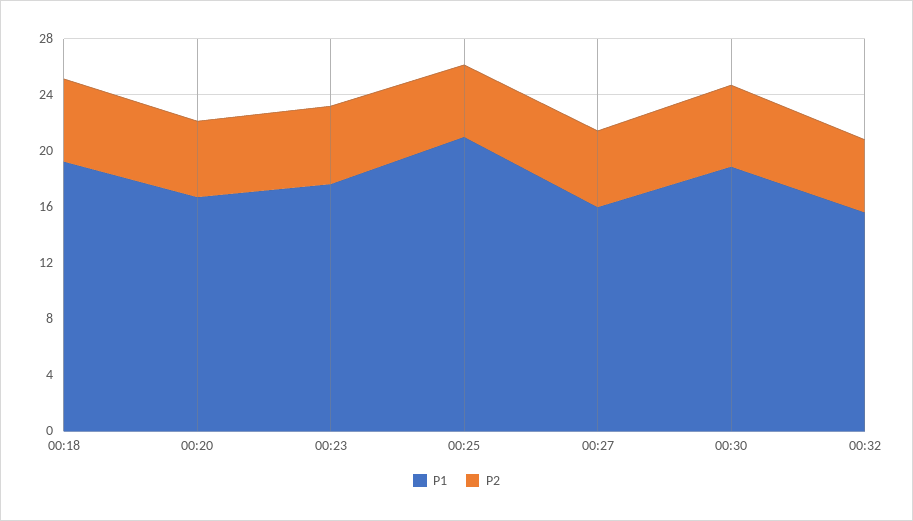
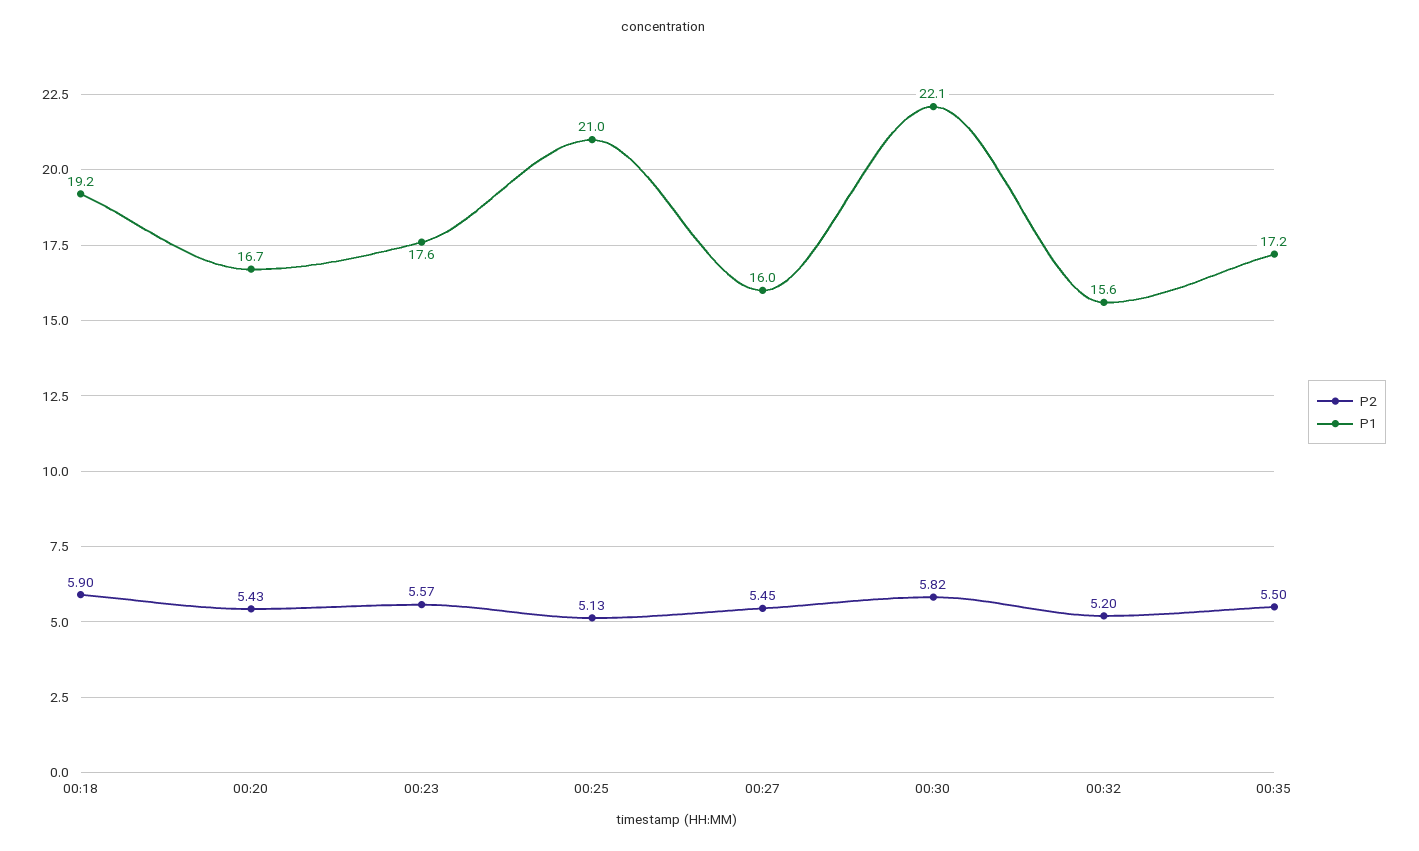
P1, 00:30: 19 -> 22.1
P2, 00:35: none -> 5.5
P1, 00:35: none -> 17.2

